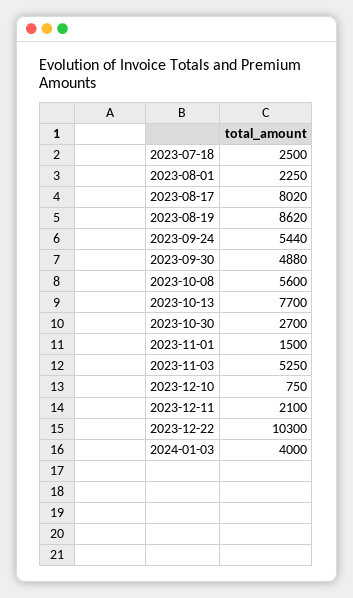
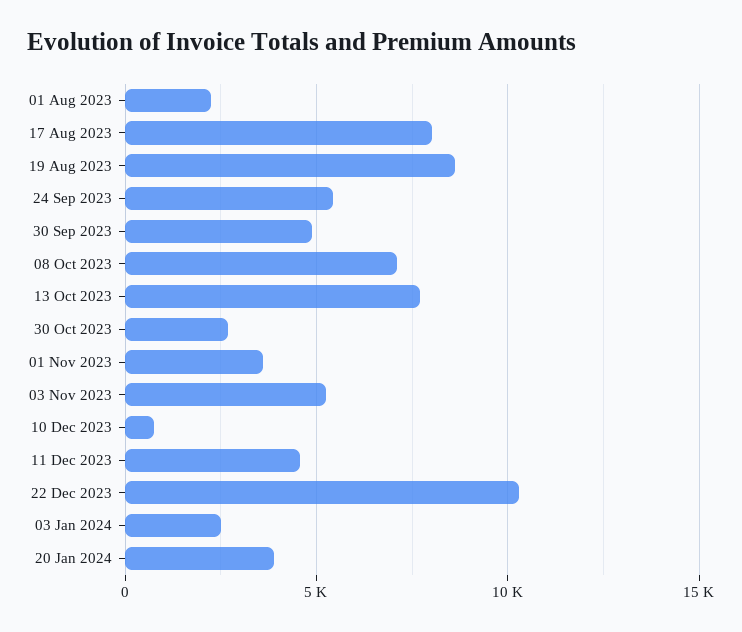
2023-07-18: 2500 -> none
2023-10-08: 5600 -> 7000
2023-11-01: 1500 -> 3500
2023-12-11: 2100 -> 4500
2024-01-03: 4000 -> 2500
20 Jan 2024: none -> 4000

